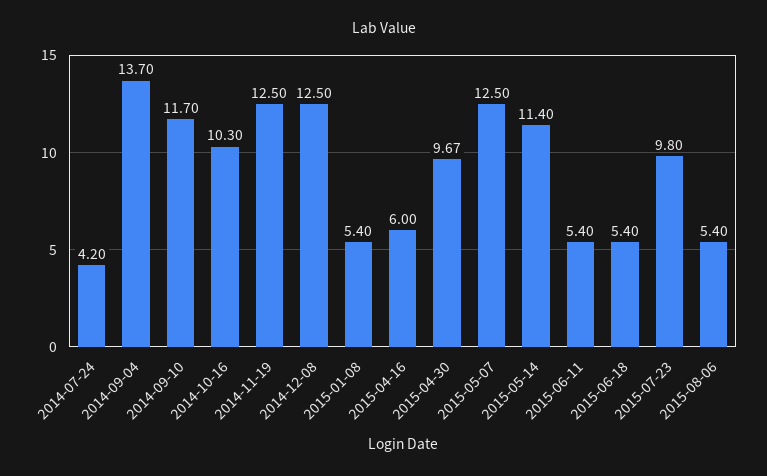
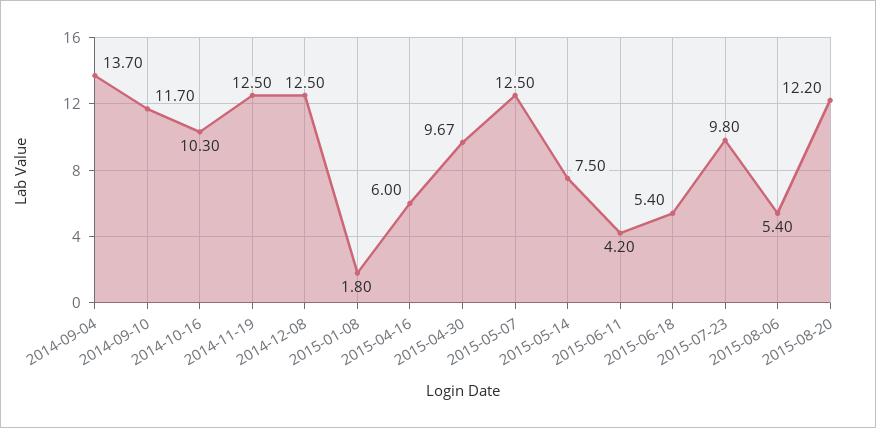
2014-07-24: 4.2 -> none
2015-01-08: 5.4 -> 1.8
2015-05-14: 11.4 -> 7.5
2015-06-11: 5.4 -> 4.2
2015-08-20: none -> 12.2

